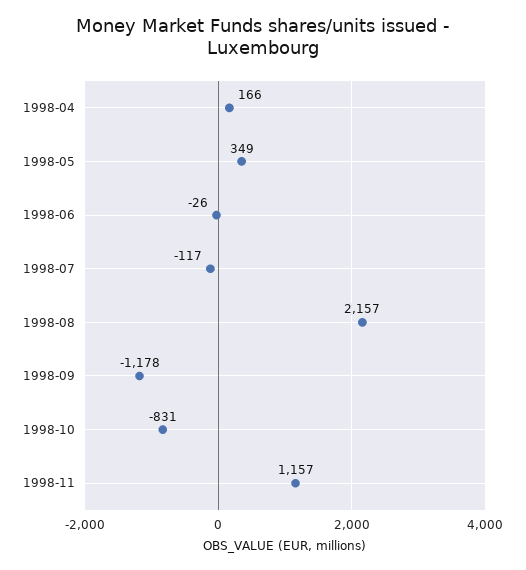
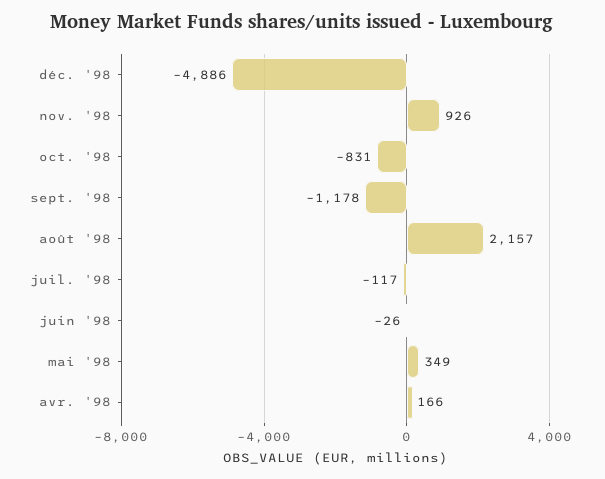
1998-11: 1157 -> 926
déc. '98: none -> -4886

